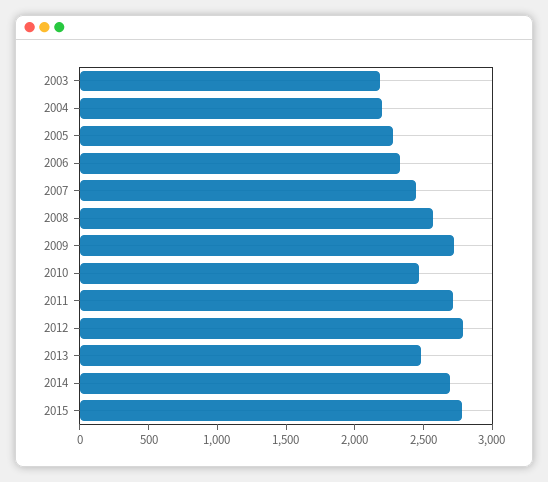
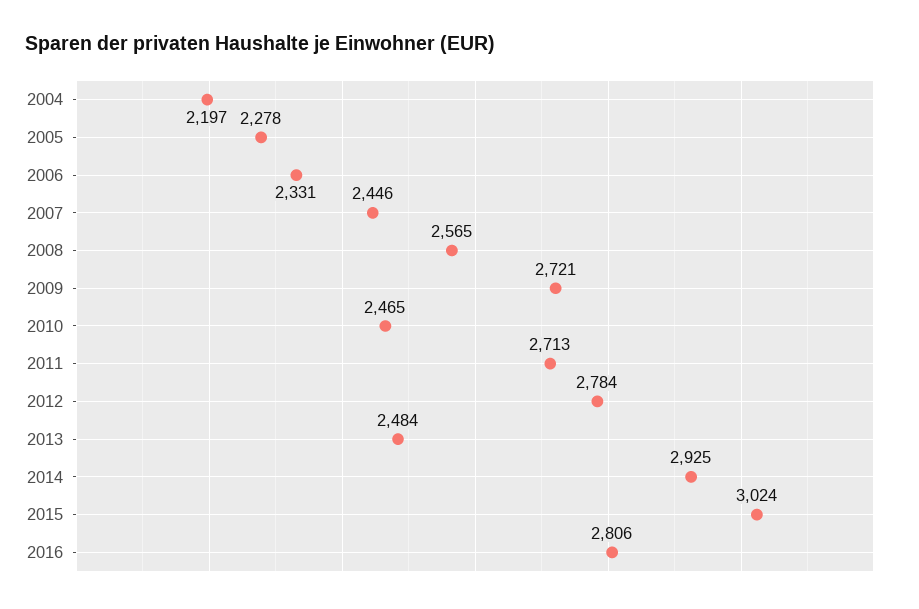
2003: 2200 -> none
2014: 2700 -> 2925
2015: 2800 -> 3024
2016: none -> 2806

